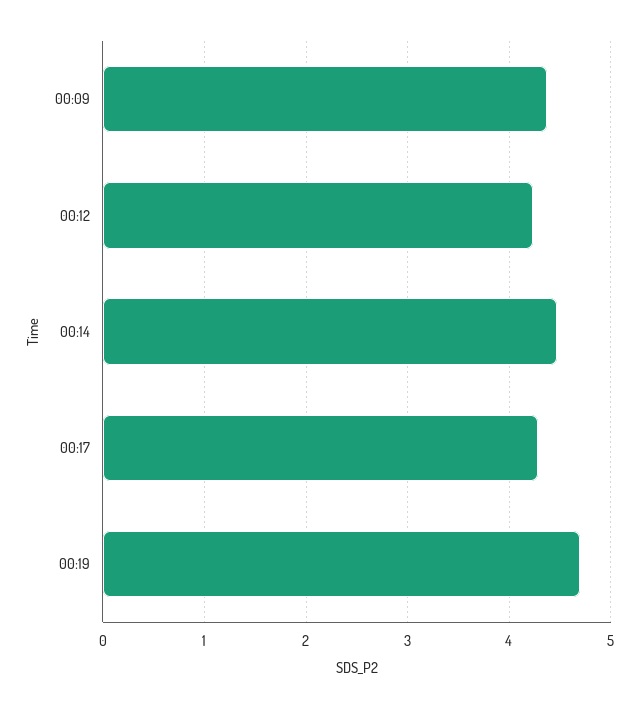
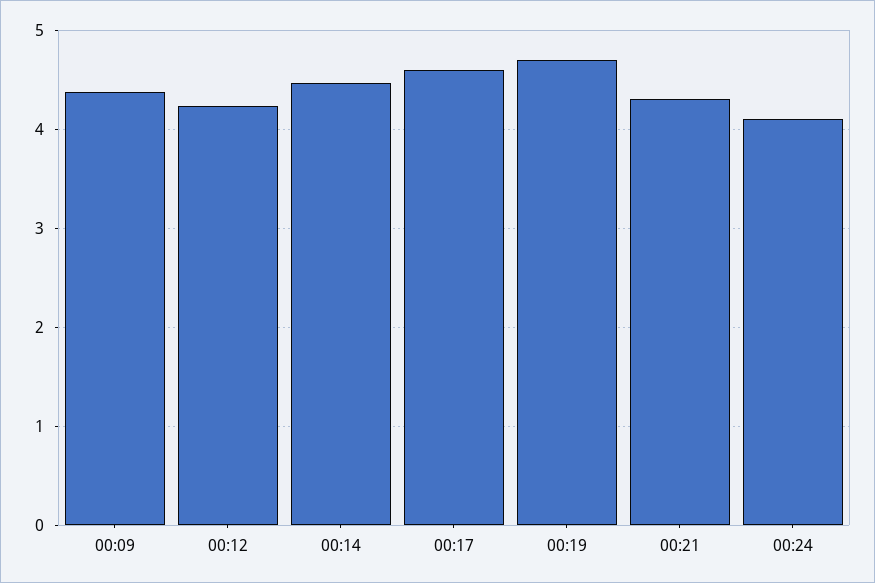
00:17: 4.3 -> 4.6
00:21: none -> 4.3
00:24: none -> 4.1

